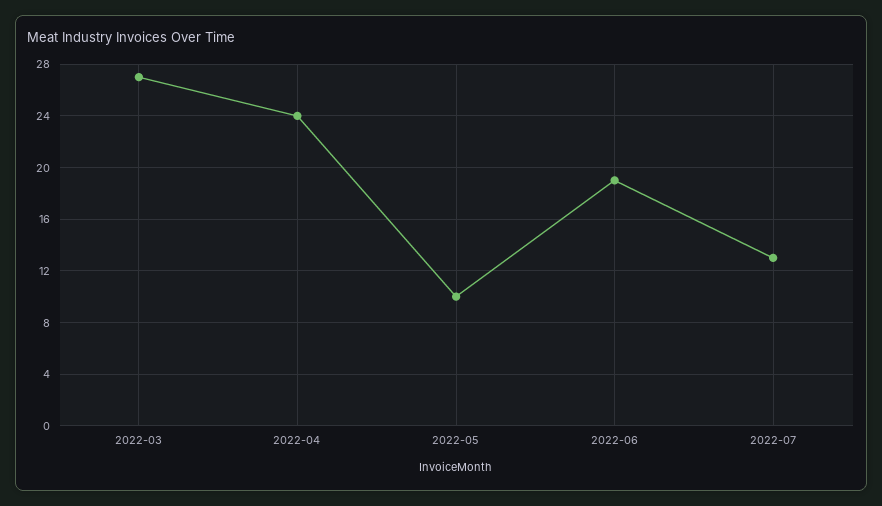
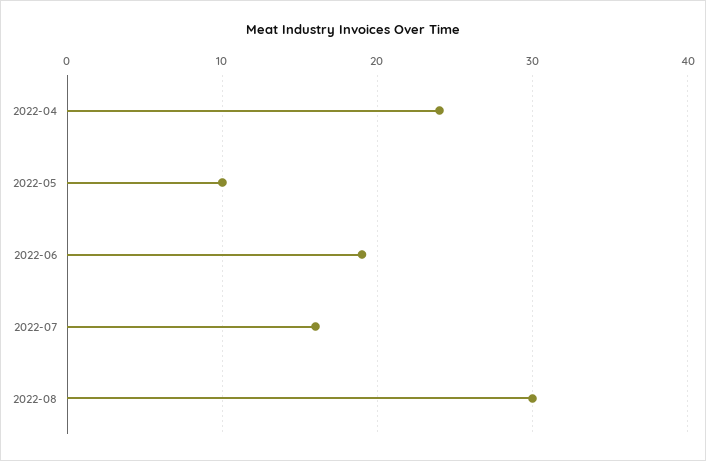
2022-03: 27 -> none
2022-07: 13 -> 16
2022-08: none -> 30

